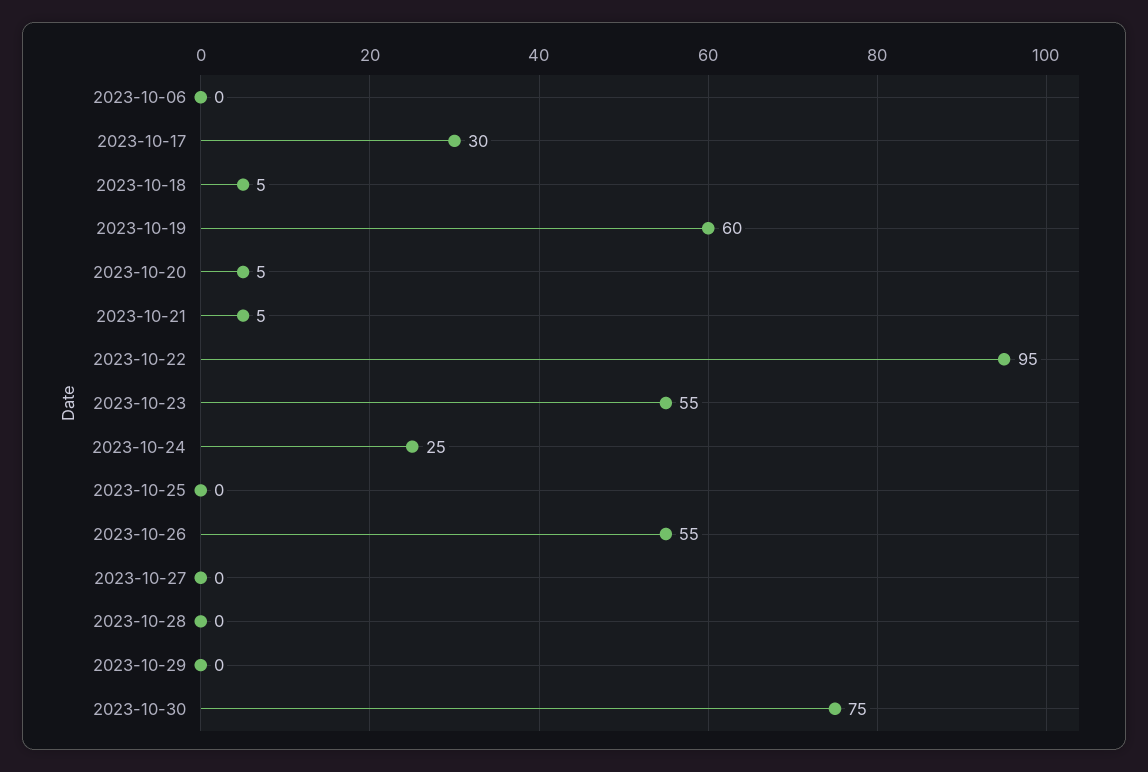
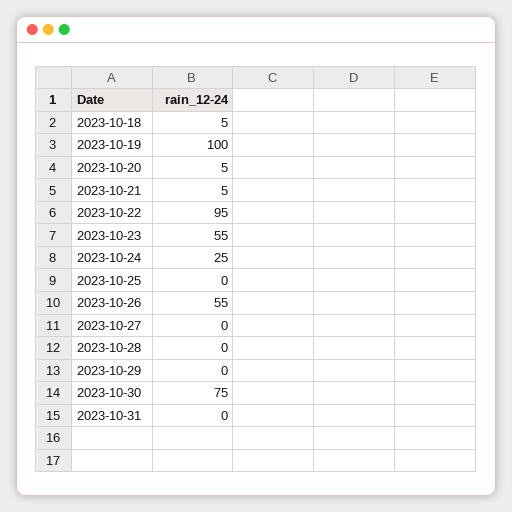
2023-10-06: 0 -> none
2023-10-17: 30 -> none
2023-10-19: 60 -> 100
2023-10-31: none -> 0

